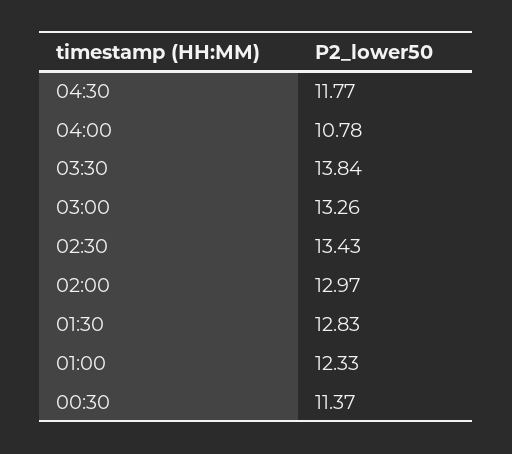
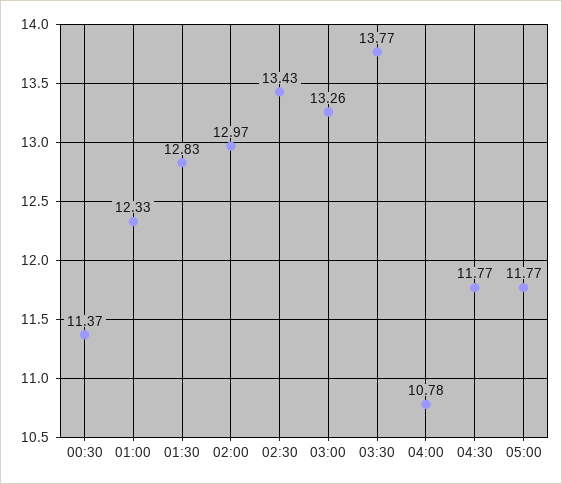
03:30: 13.84 -> 13.77
05:00: none -> 11.77

